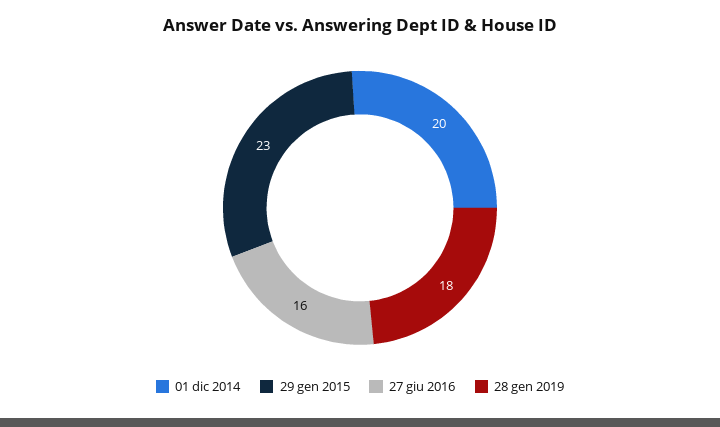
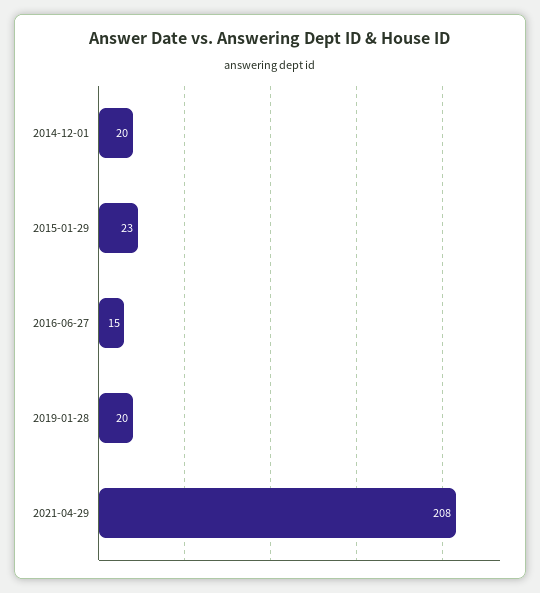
27 giu 2016: 16 -> 15
28 gen 2019: 18 -> 20
2021-04-29: none -> 208

